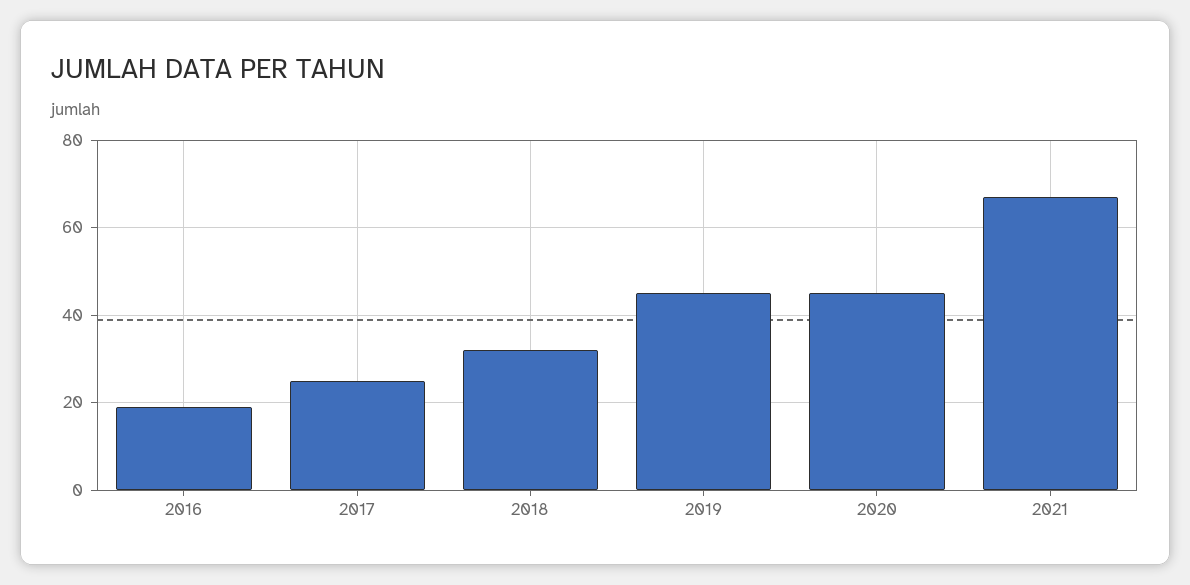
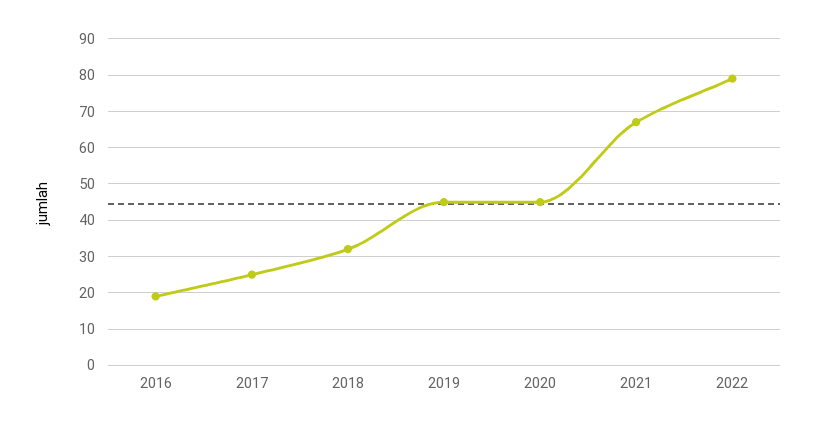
2022: none -> 80

